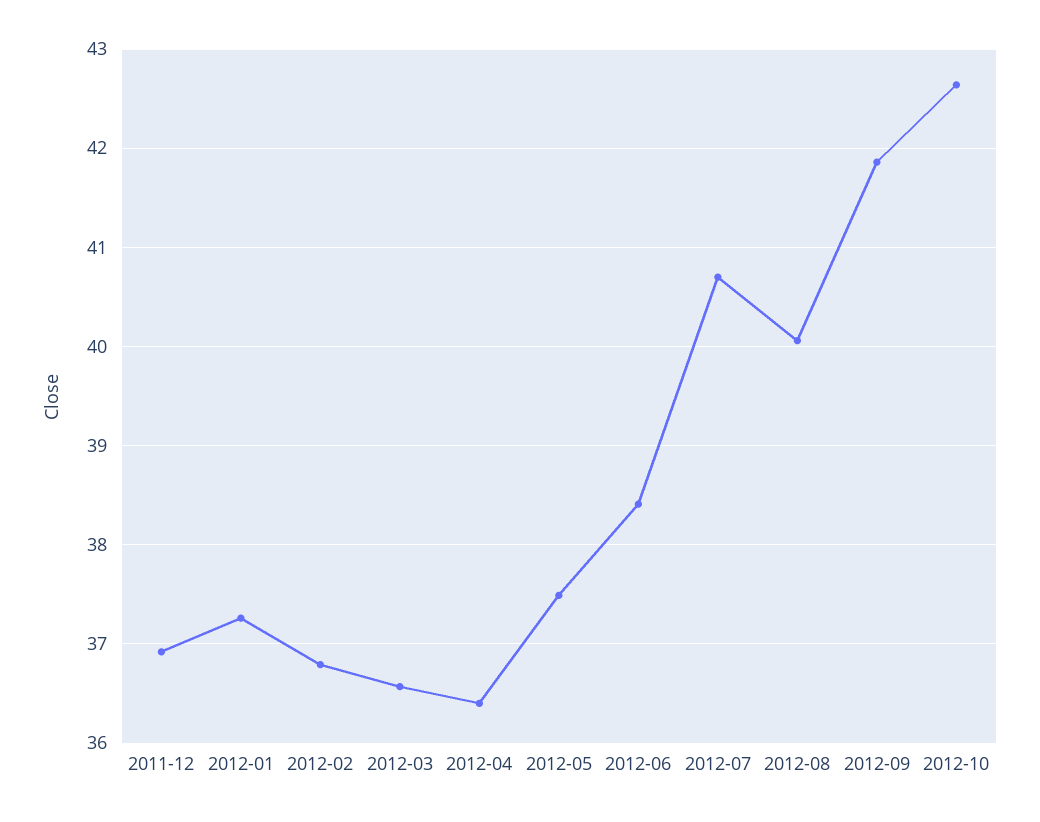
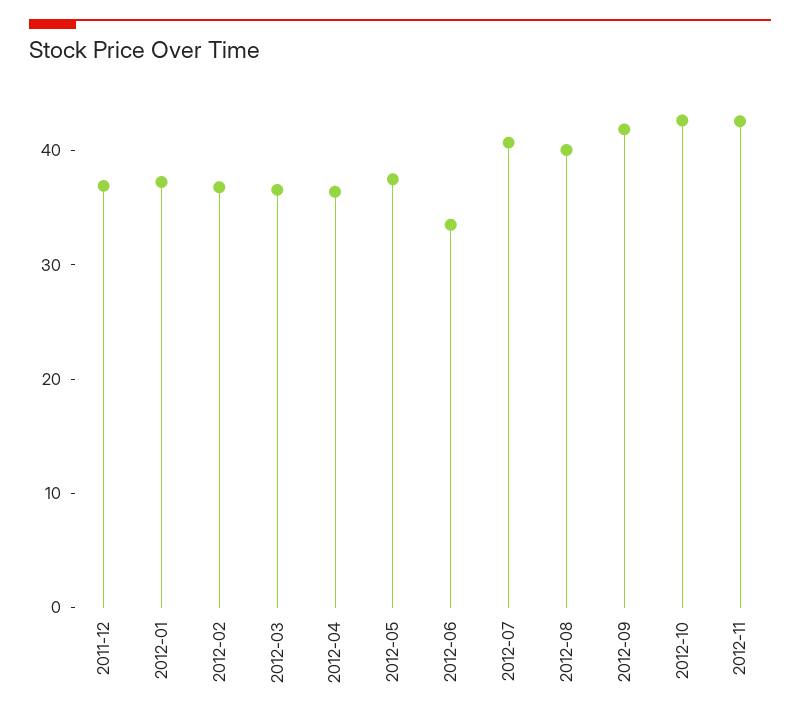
2012-06: 38.4 -> 34
2012-11: none -> 42

